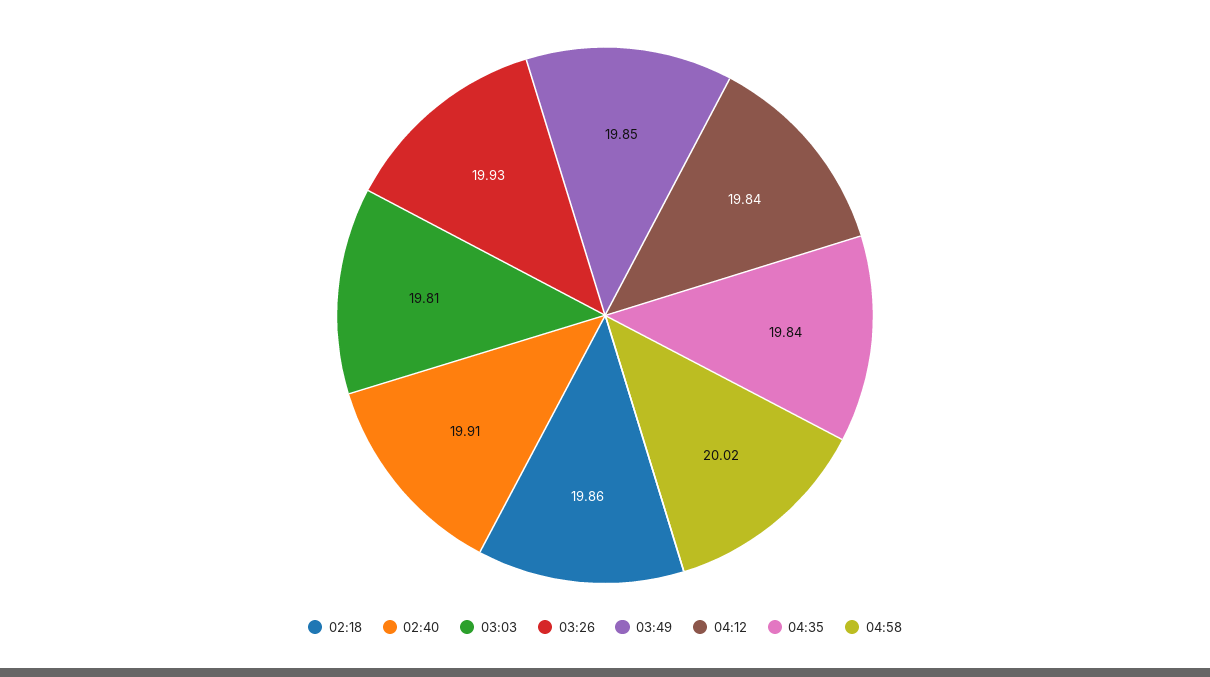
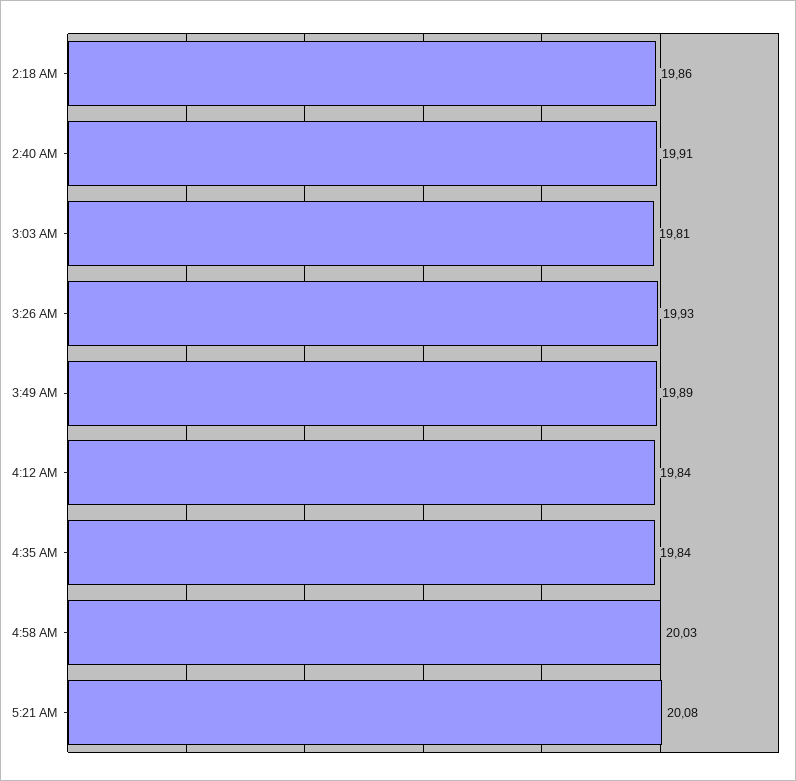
03:49: 19.85 -> 19.89
04:58: 20.02 -> 20.03
5:21 AM: none -> 20.08

